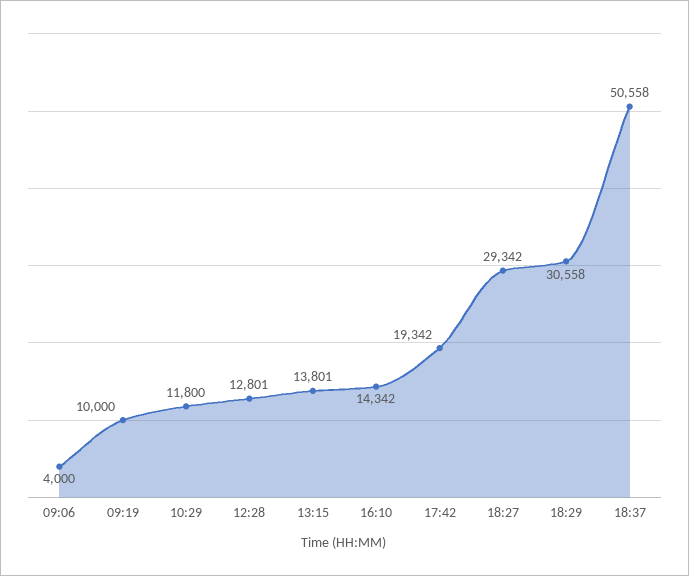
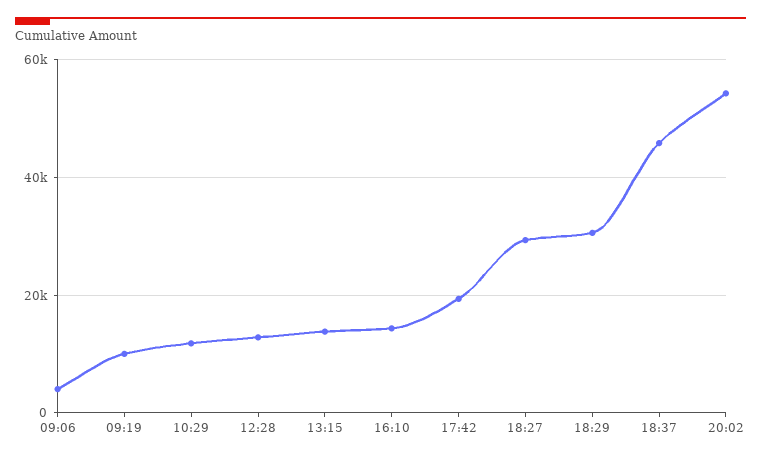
18:37: 50558 -> 46000
20:02: none -> 54000

